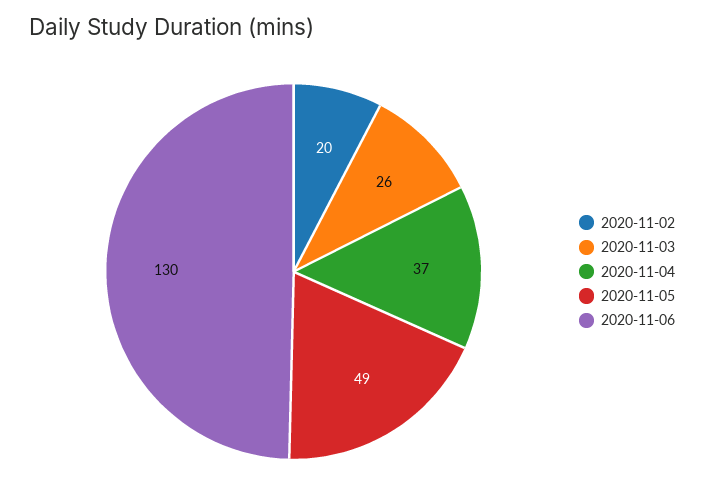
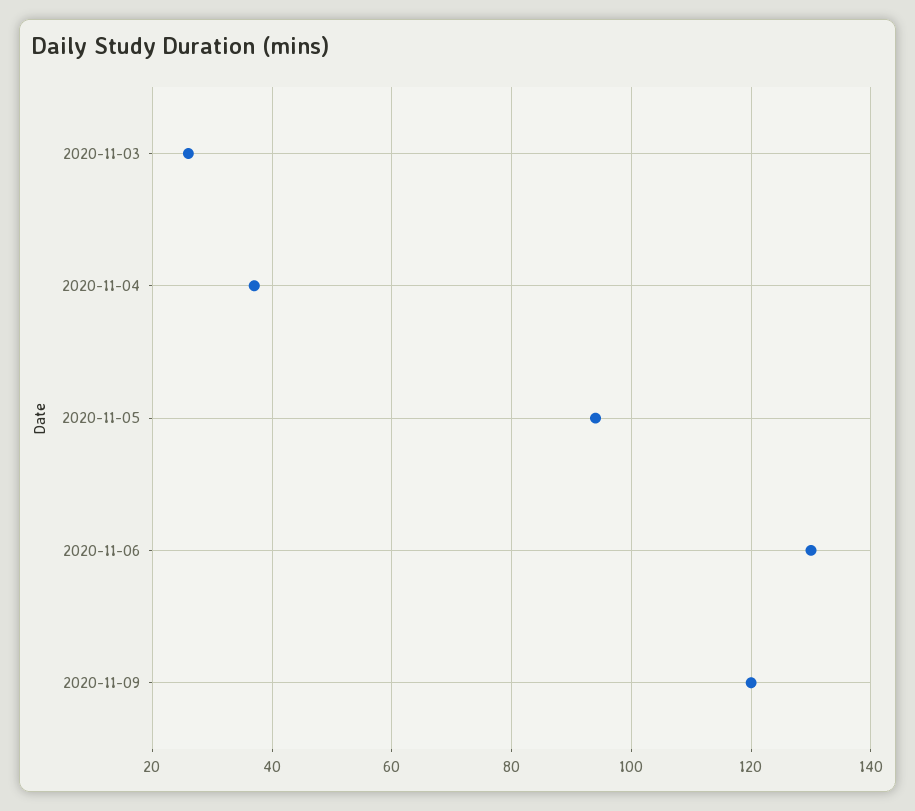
2020-11-02: 20 -> none
2020-11-05: 49 -> 95
2020-11-09: none -> 120

